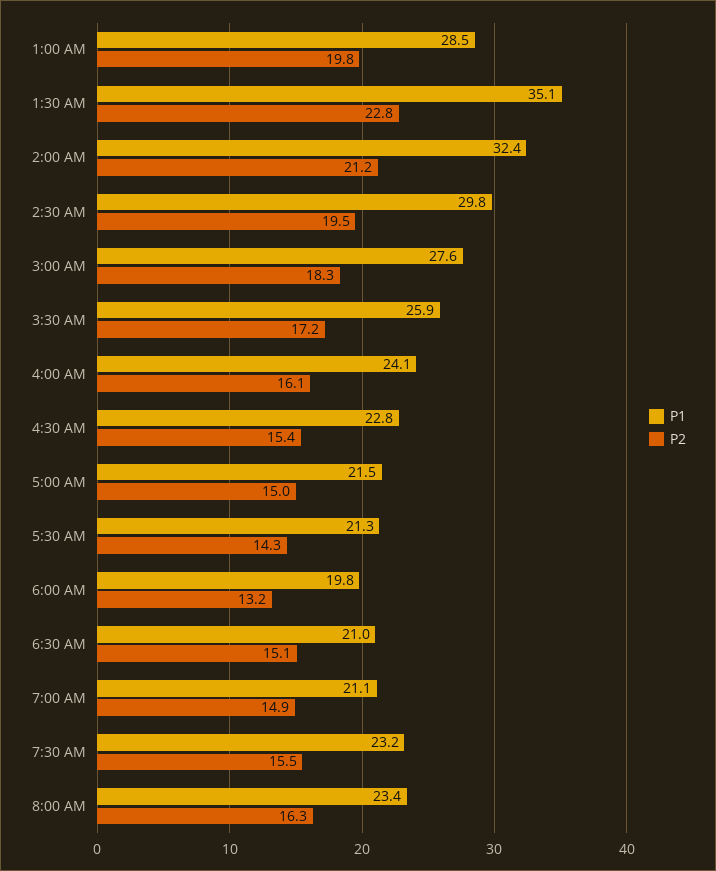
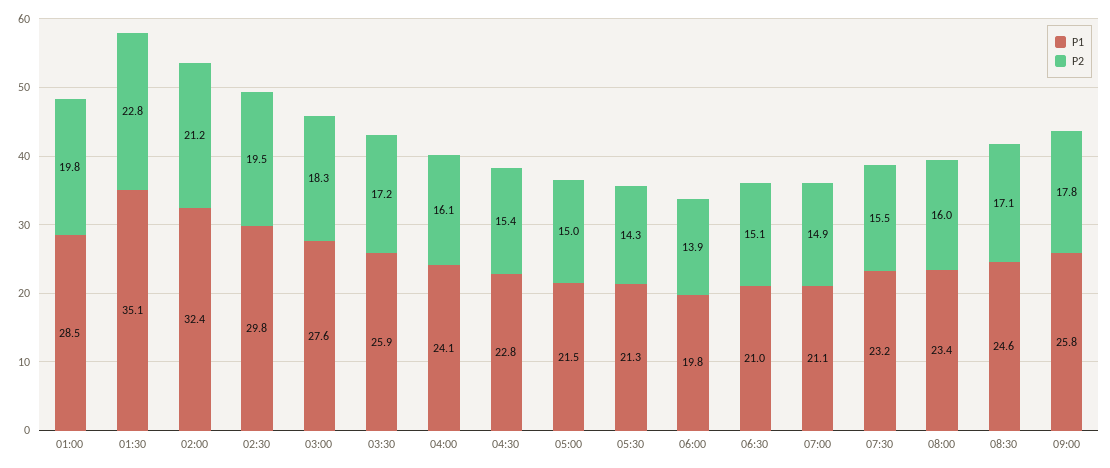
P2, 6:00 AM: 13.2 -> 13.9
P2, 8:00 AM: 16.3 -> 16
P1, 08:30: none -> 24.6
P2, 08:30: none -> 17.1
P1, 09:00: none -> 25.8
P2, 09:00: none -> 17.8

